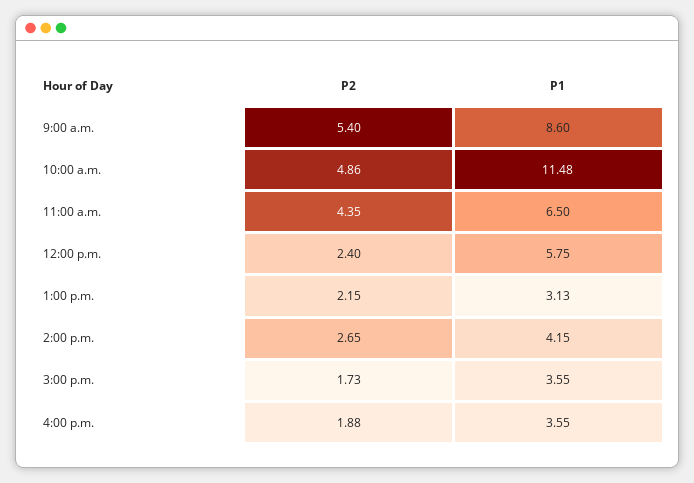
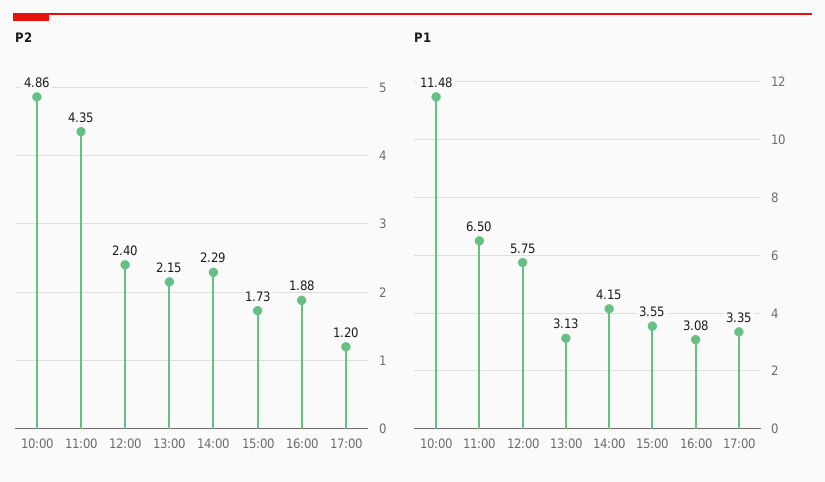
P2, 9:00 a.m.: 5.4 -> none
P1, 9:00 a.m.: 8.6 -> none
P2, 2:00 p.m.: 2.65 -> 2.29
P1, 4:00 p.m.: 3.55 -> 3.08
P2, 17:00: none -> 1.2
P1, 17:00: none -> 3.35

